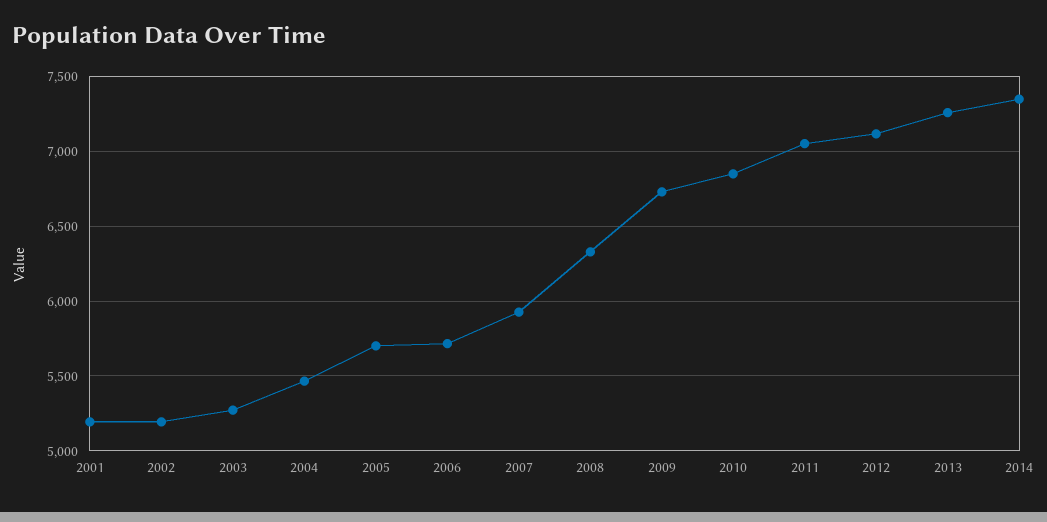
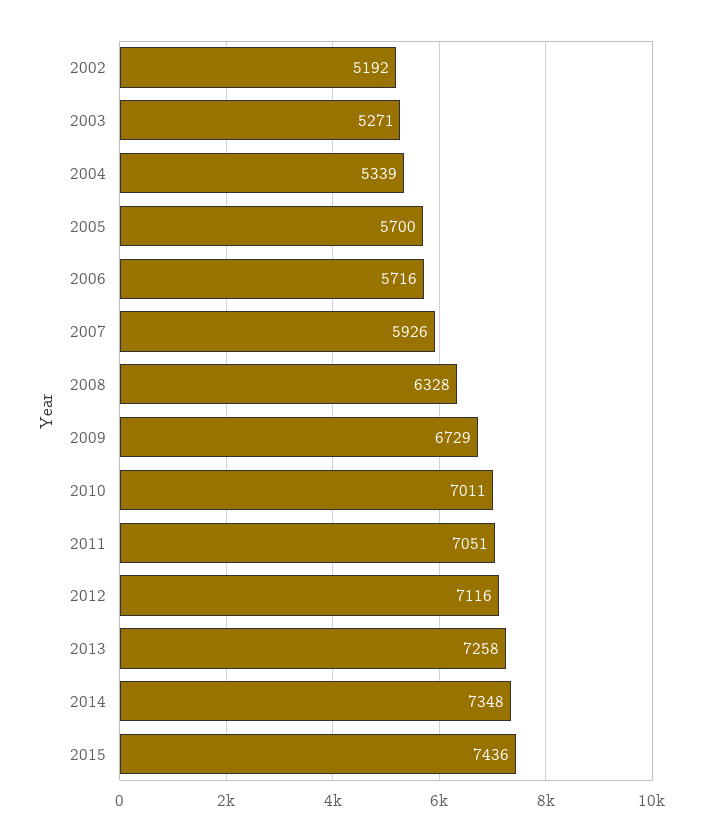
2001: 5200 -> none
2004: 5450 -> 5339
2010: 6850 -> 7011
2015: none -> 7436

